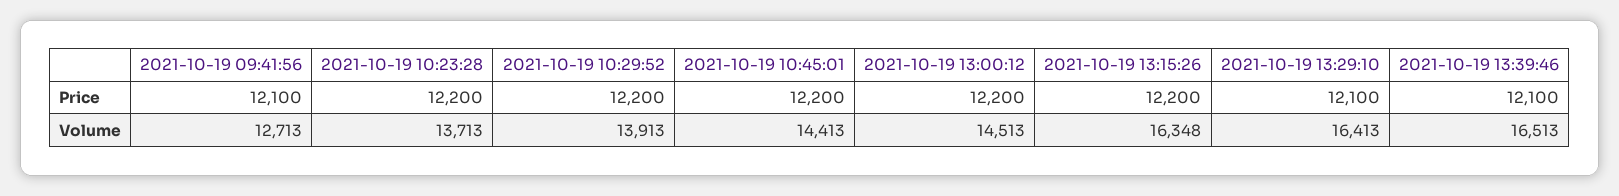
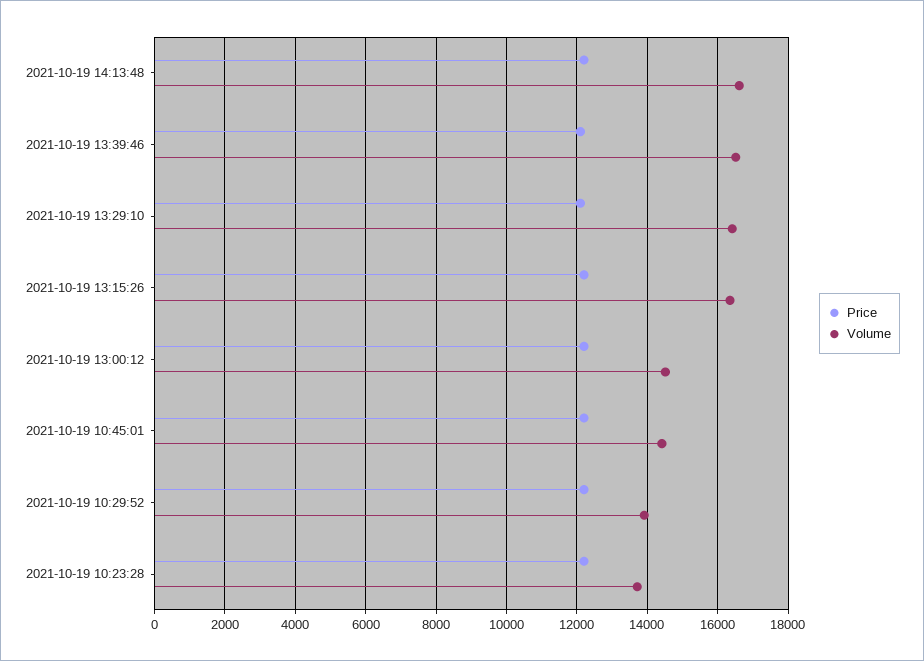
Price, 2021-10-19 09:41:56: 12100 -> none
Volume, 2021-10-19 09:41:56: 12713 -> none
Price, 2021-10-19 14:13:48: none -> 12200
Volume, 2021-10-19 14:13:48: none -> 16600

